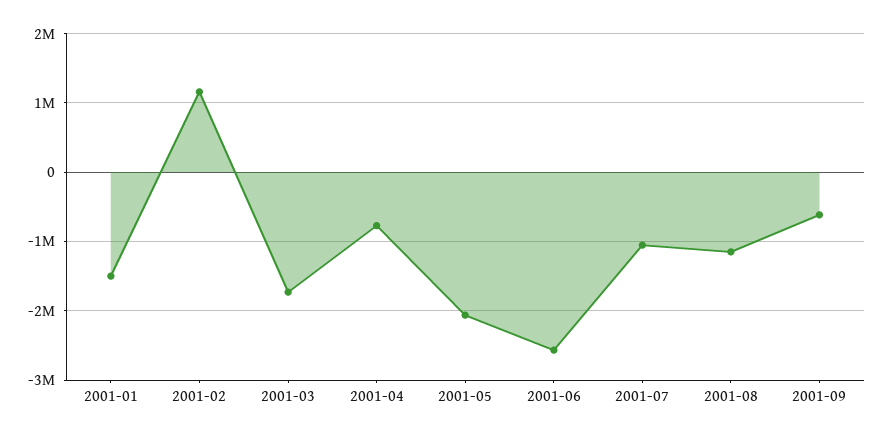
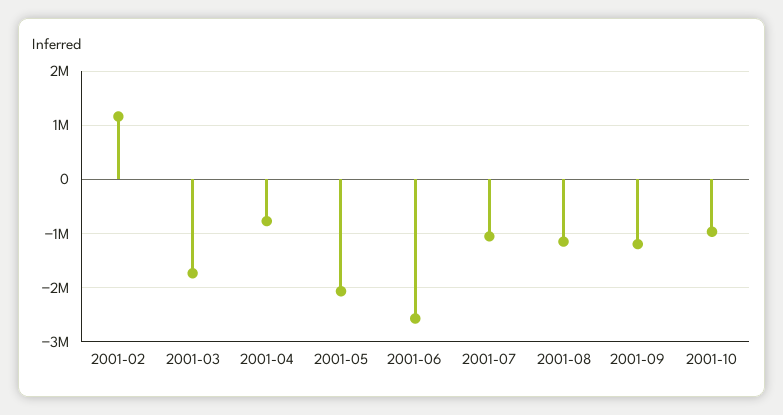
2001-01: -1500000 -> none
2001-09: -600000 -> -1200000
2001-10: none -> -1000000

